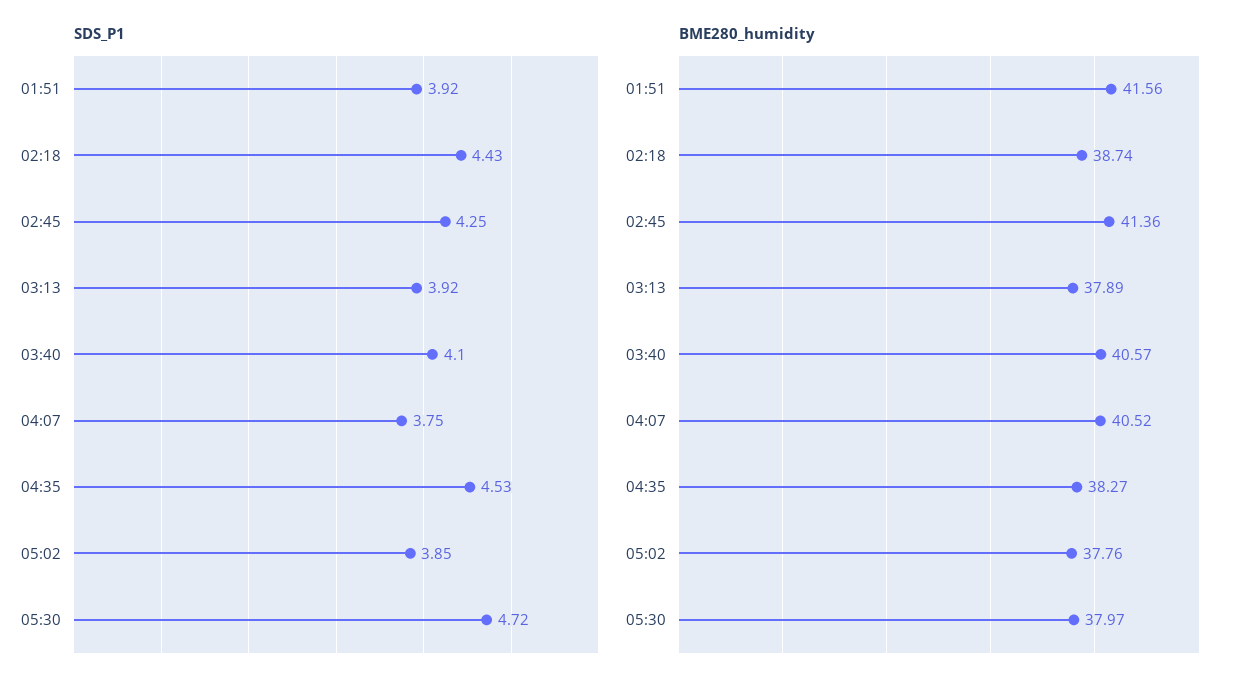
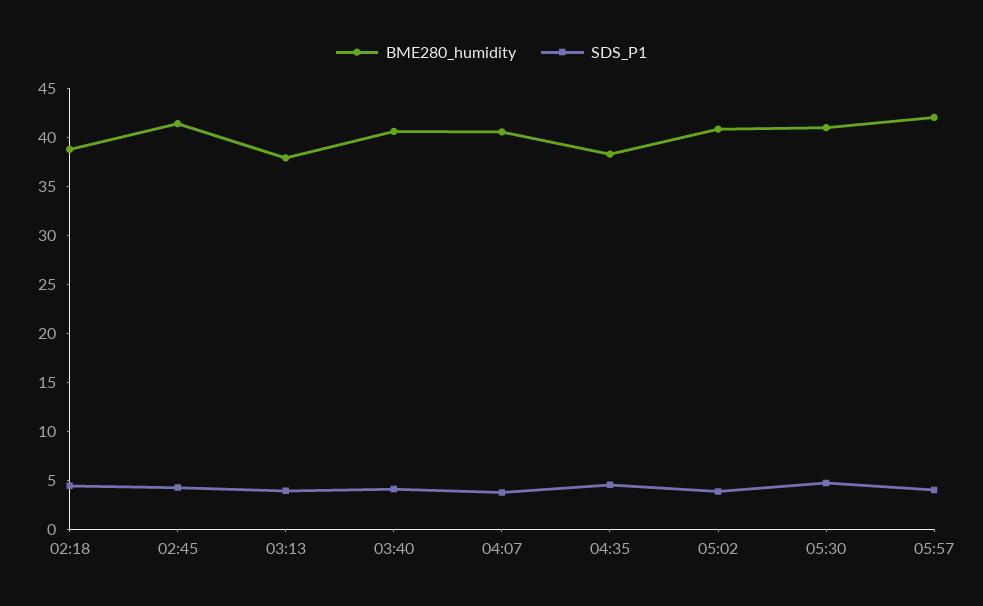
SDS_P1, 01:51: 3.92 -> none
BME280_humidity, 01:51: 41.56 -> none
BME280_humidity, 05:02: 37.76 -> 41
BME280_humidity, 05:30: 37.97 -> 41
BME280_humidity, 05:57: none -> 42
SDS_P1, 05:57: none -> 4

